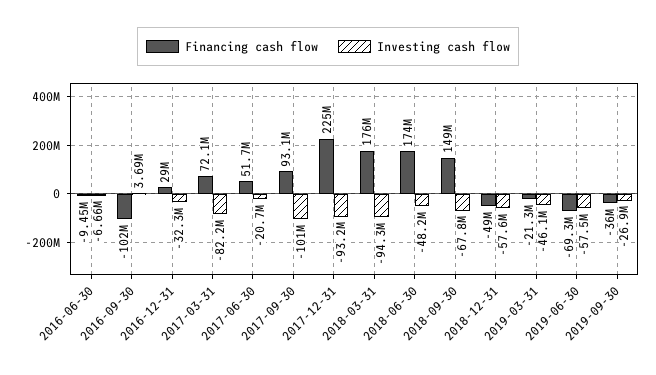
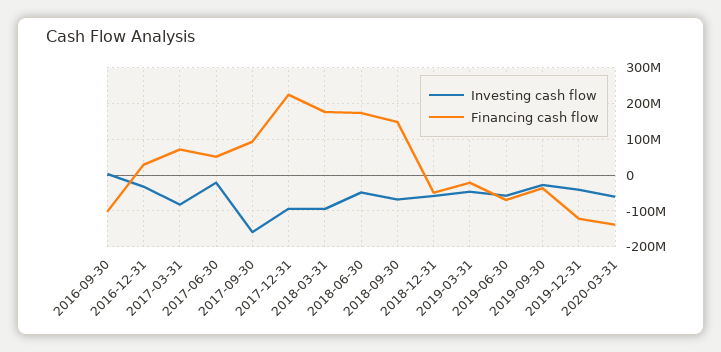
Financing cash flow, 2016-06-30: -9450000 -> none
Investing cash flow, 2016-06-30: -6660000 -> none
Investing cash flow, 2017-09-30: -101000000 -> -160000000
Investing cash flow, 2019-12-31: none -> -40000000
Financing cash flow, 2019-12-31: none -> -120000000
Investing cash flow, 2020-03-31: none -> -60000000
Financing cash flow, 2020-03-31: none -> -140000000

